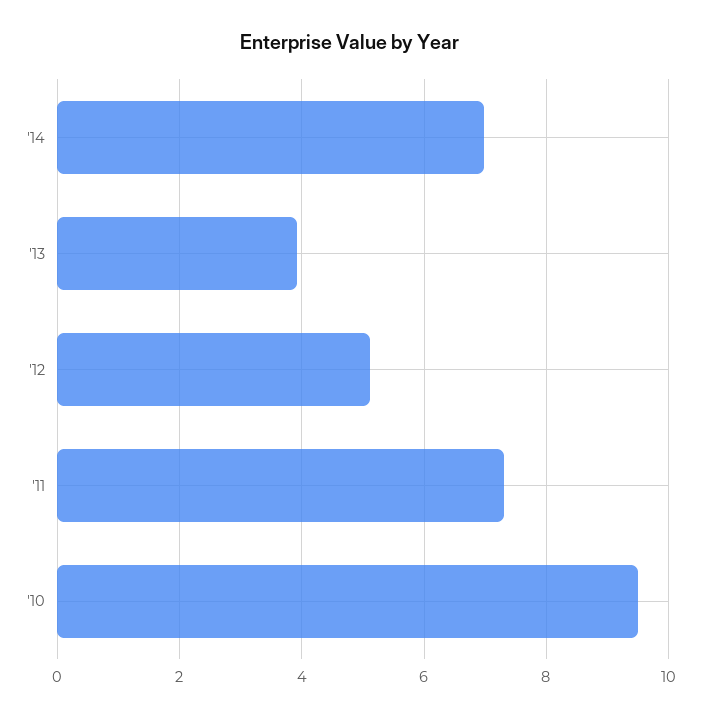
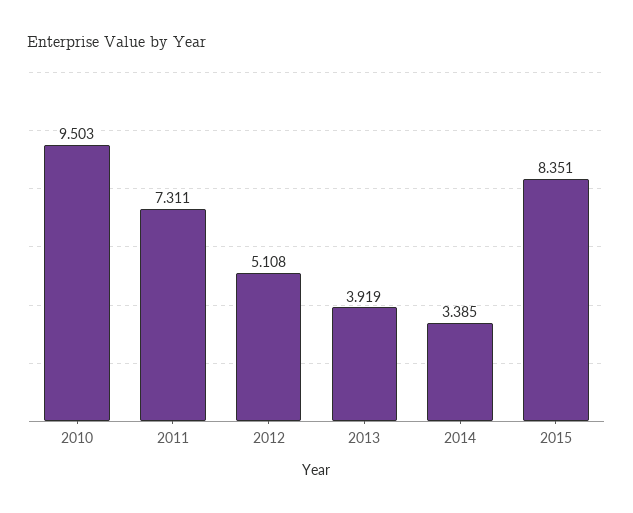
'14: 7 -> 3.385
2015: none -> 8.351

